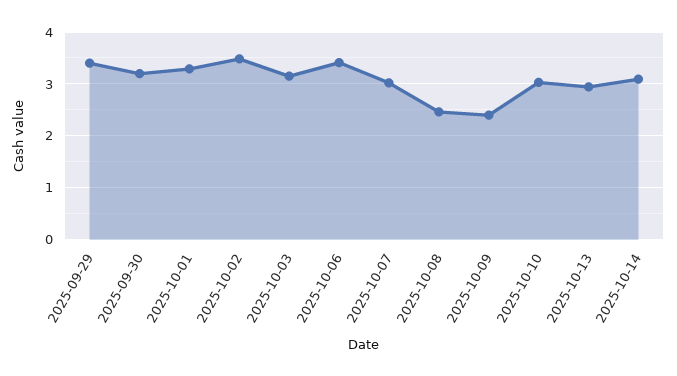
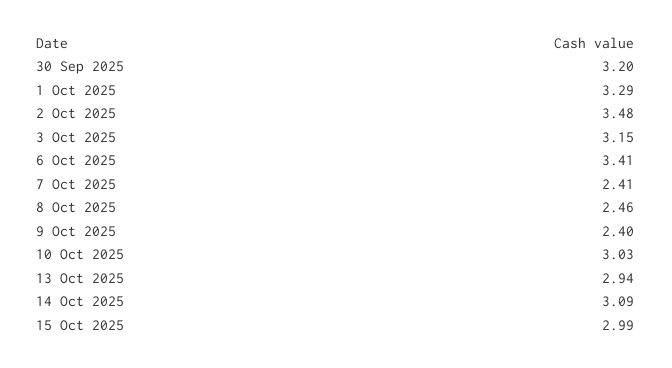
2025-09-29: 3.4 -> none
2025-10-07: 3 -> 2.41
15 Oct 2025: none -> 2.99

